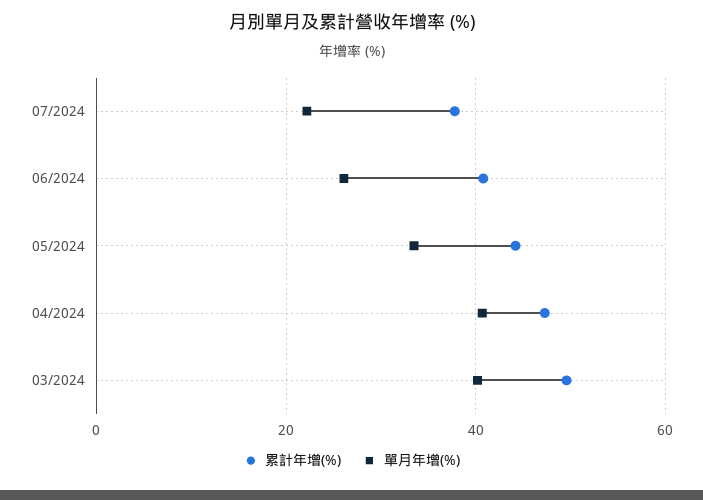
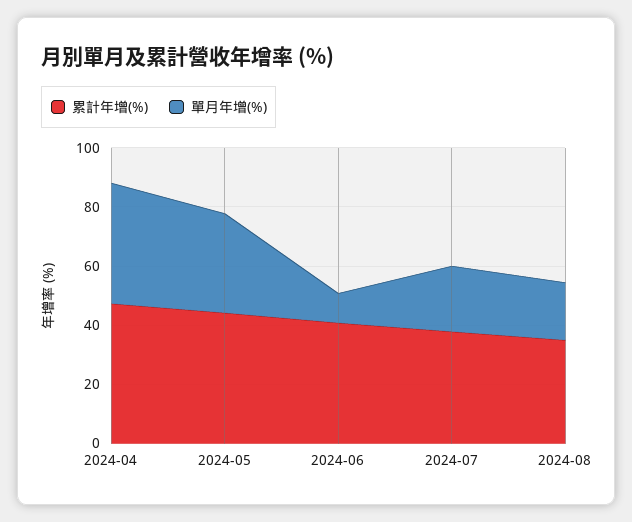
單月年增(%), 06/2024: 26 -> 10
累計年增(%), 03/2024: 50 -> none
單月年增(%), 03/2024: 40 -> none
累計年增(%), 2024-08: none -> 35
單月年增(%), 2024-08: none -> 20

